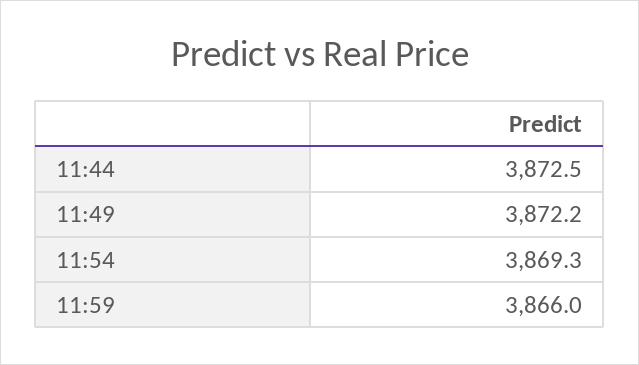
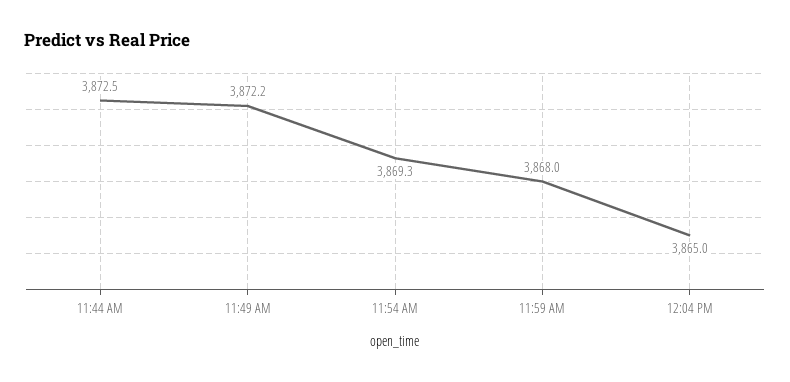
11:59: 3866 -> 3868
12:04 PM: none -> 3865

